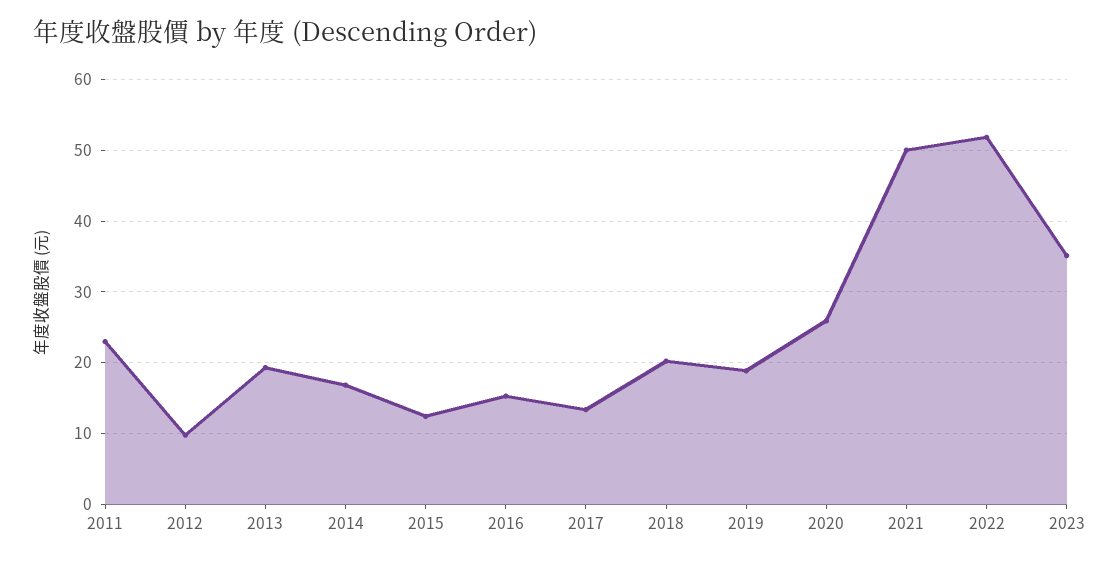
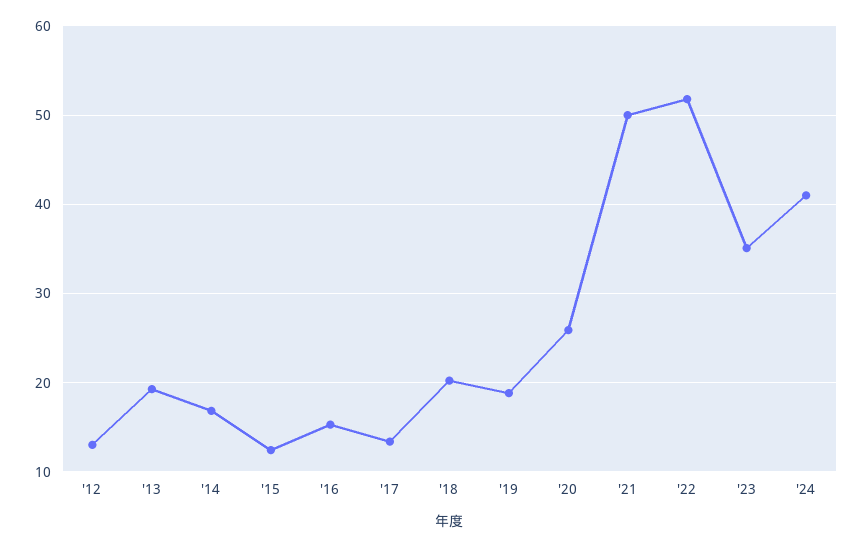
2011: 23 -> none
2012: 10 -> 13
'24: none -> 41

